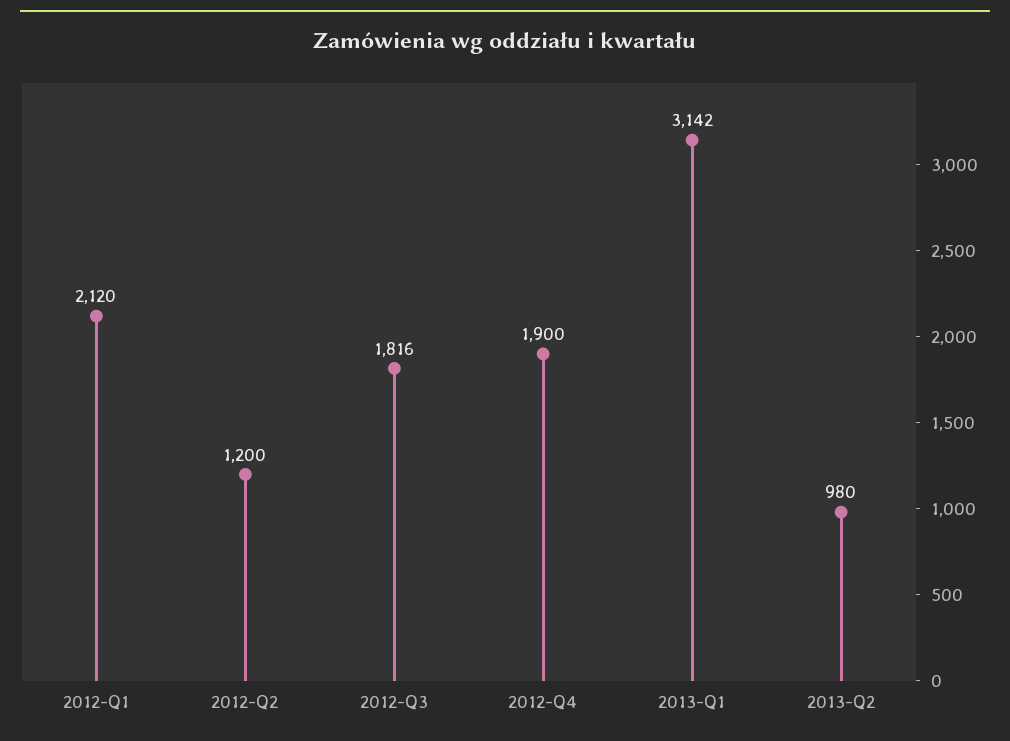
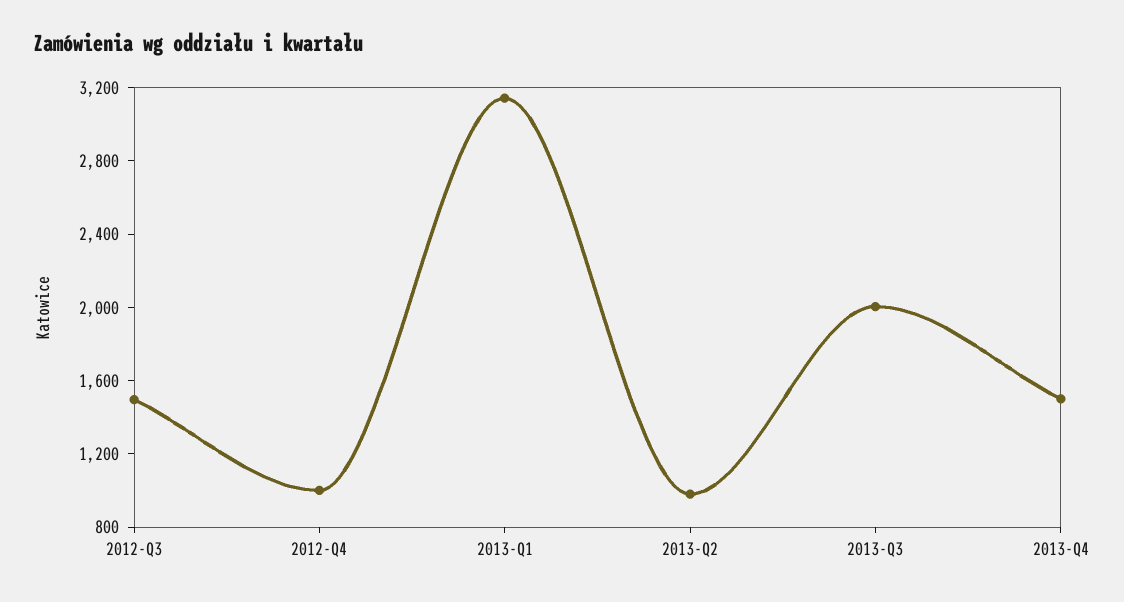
2012-Q1: 2120 -> none
2012-Q2: 1200 -> none
2012-Q3: 1816 -> 1500
2012-Q4: 1900 -> 1000
2013-Q3: none -> 2000
2013-Q4: none -> 1500

